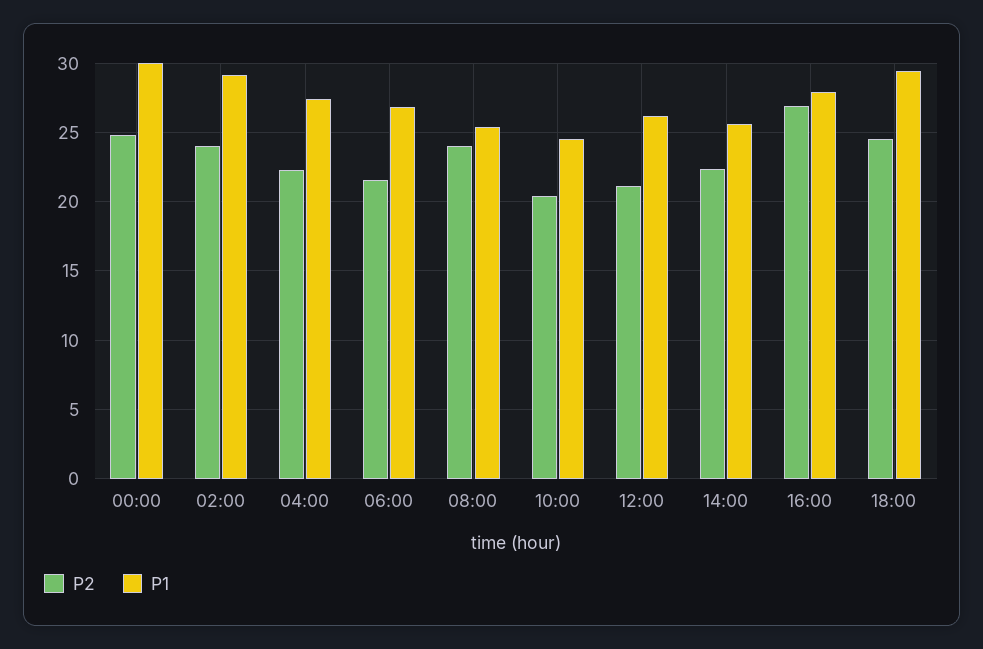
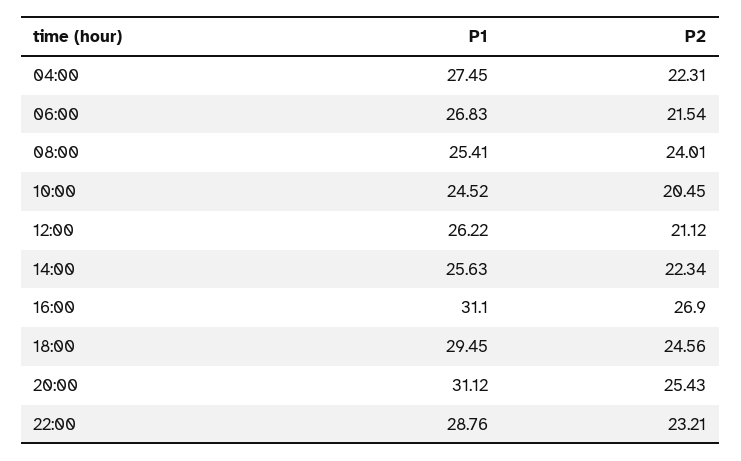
P2, 00:00: 25 -> none
P1, 00:00: 30 -> none
P2, 02:00: 24 -> none
P1, 02:00: 29 -> none
P1, 16:00: 28 -> 31.1
P1, 20:00: none -> 31.12
P2, 20:00: none -> 25.43
P1, 22:00: none -> 28.76
P2, 22:00: none -> 23.21

